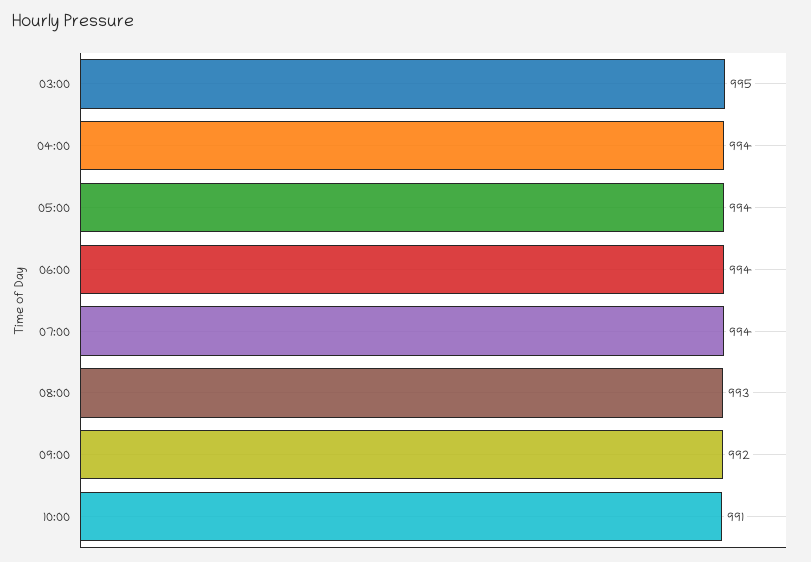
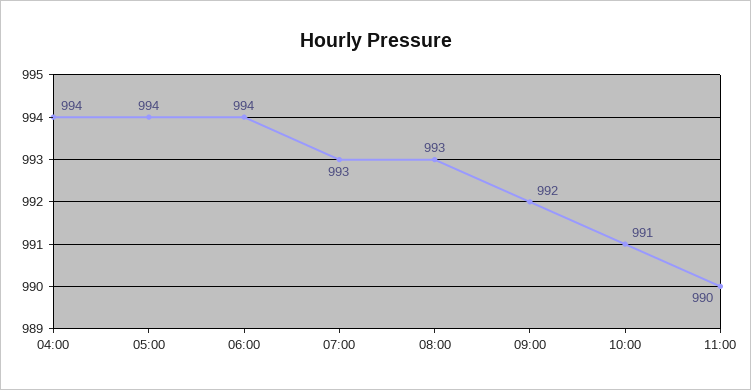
03:00: 995 -> none
07:00: 994 -> 993
11:00: none -> 990

